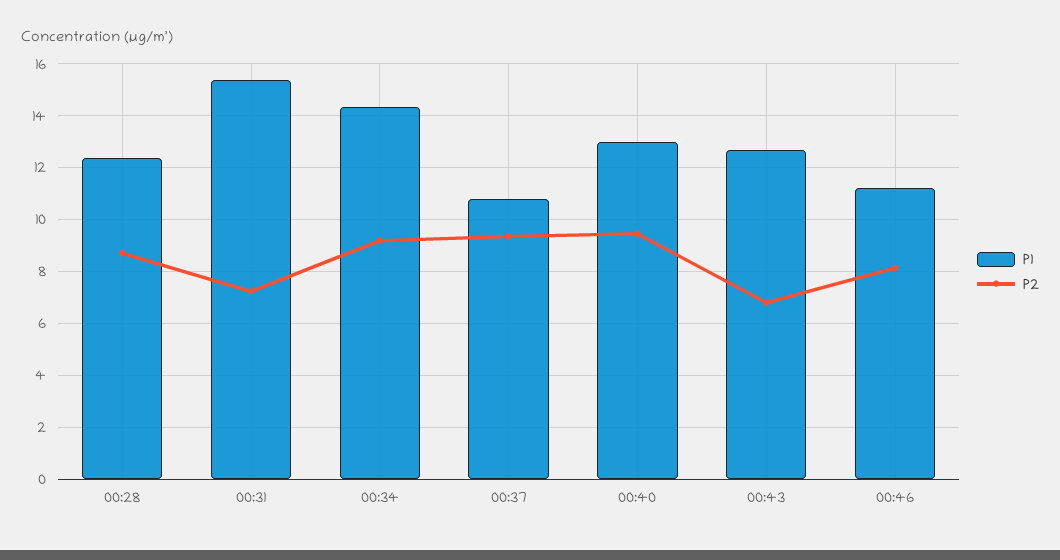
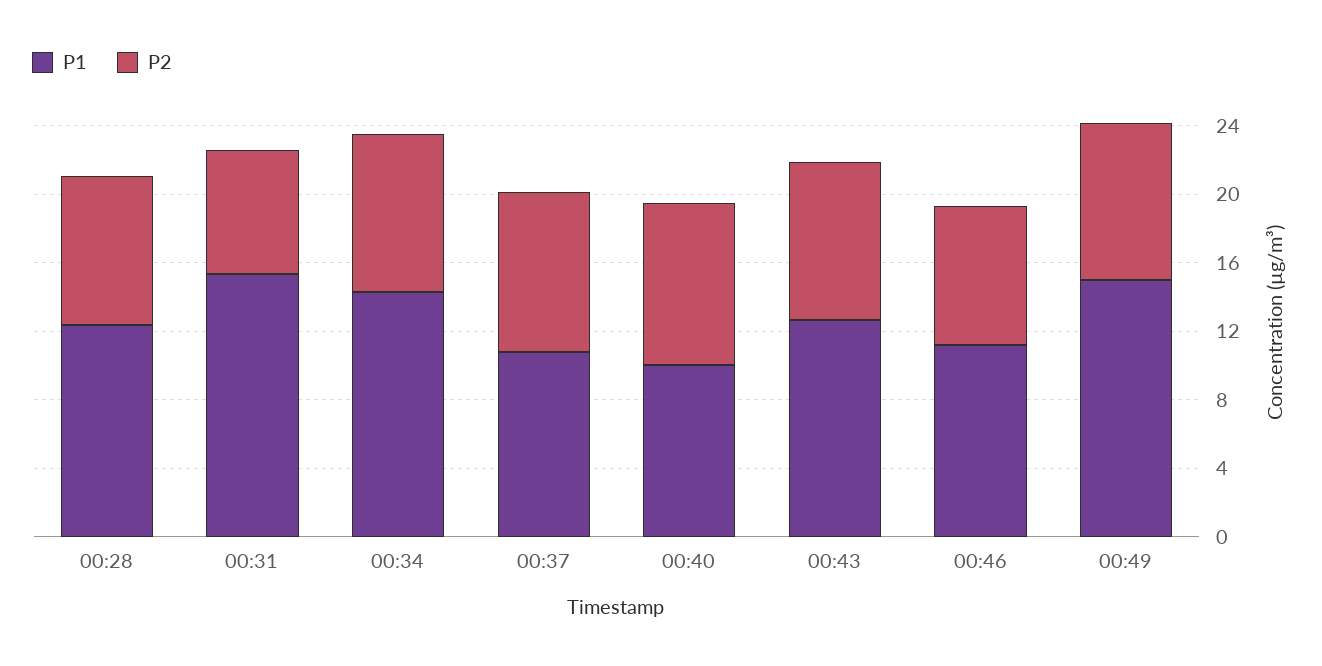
P1, 00:40: 13 -> 10
P2, 00:43: 6.75 -> 9
P1, 00:49: none -> 15
P2, 00:49: none -> 9

